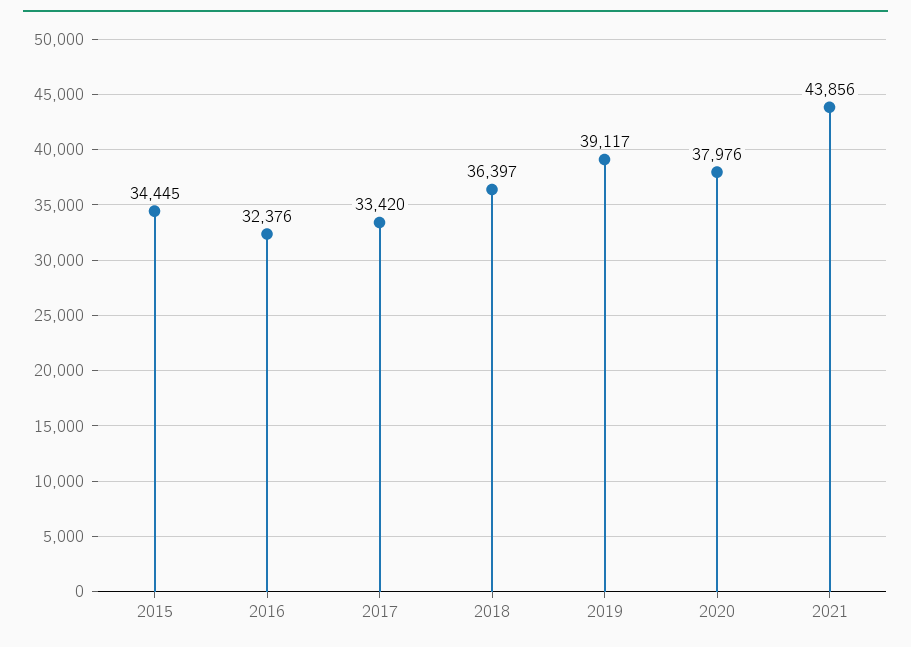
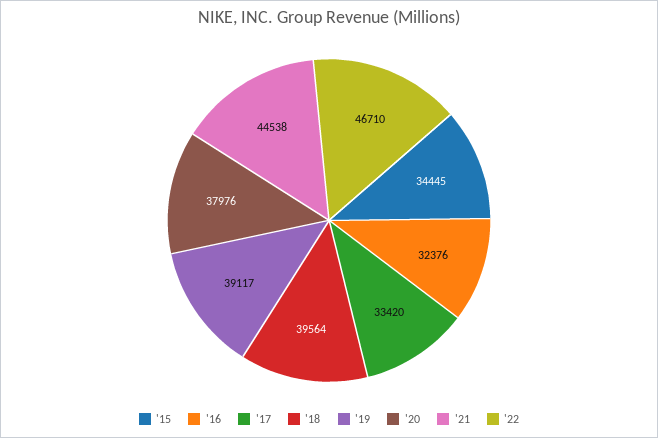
2018: 36397 -> 39564
2021: 43856 -> 44538
'22: none -> 46710

